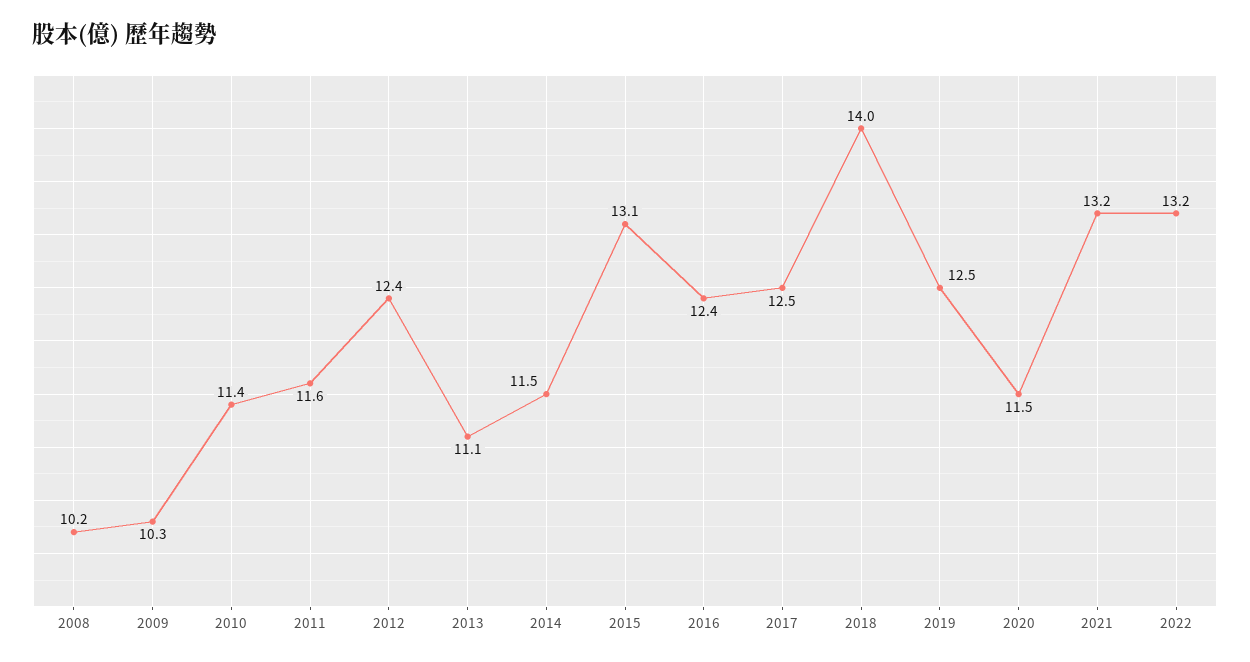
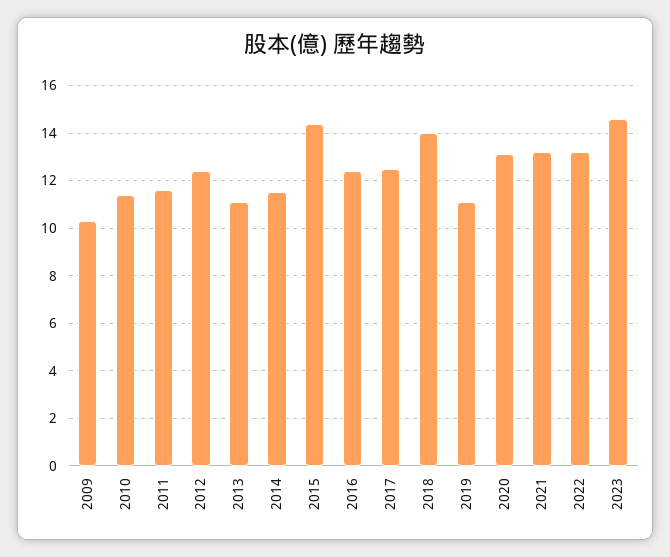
2008: 10.2 -> none
2015: 13.1 -> 14.5
2019: 12.5 -> 11
2020: 11.5 -> 13
2023: none -> 14.5

